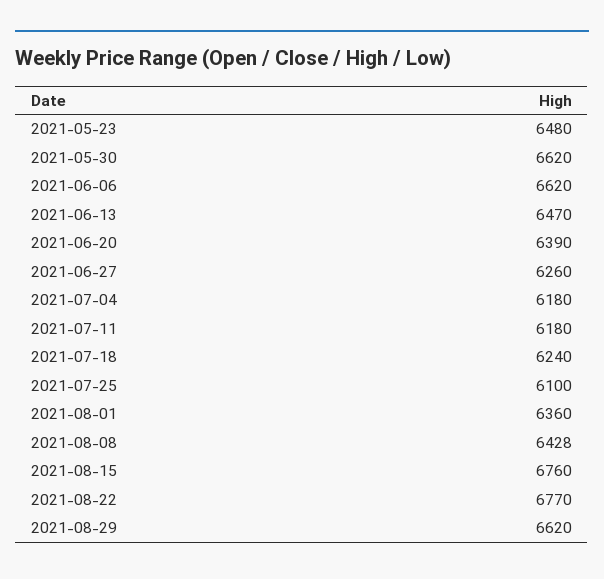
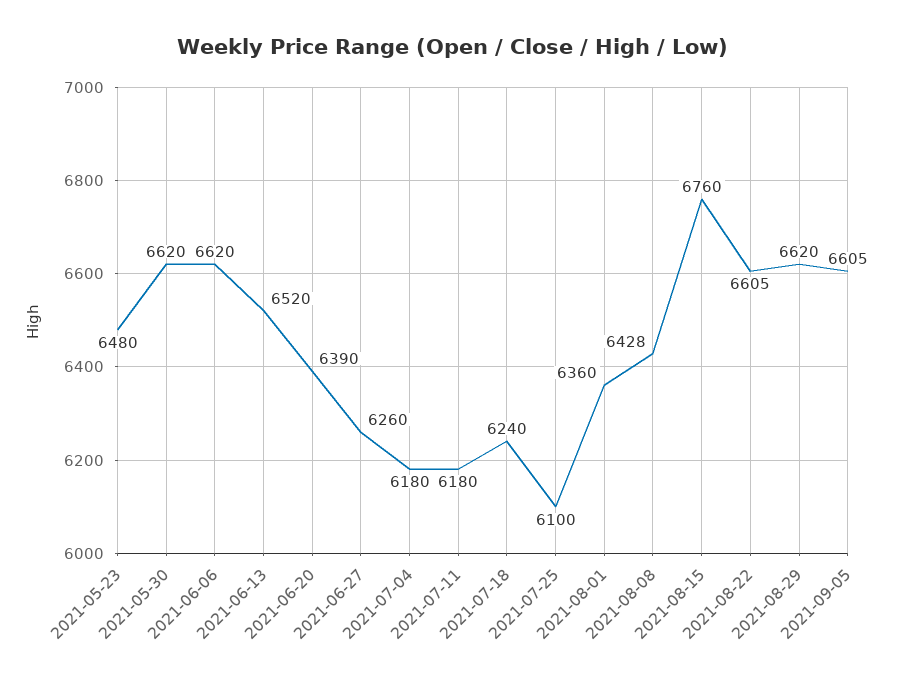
2021-06-13: 6470 -> 6520
2021-08-22: 6770 -> 6605
2021-09-05: none -> 6605

